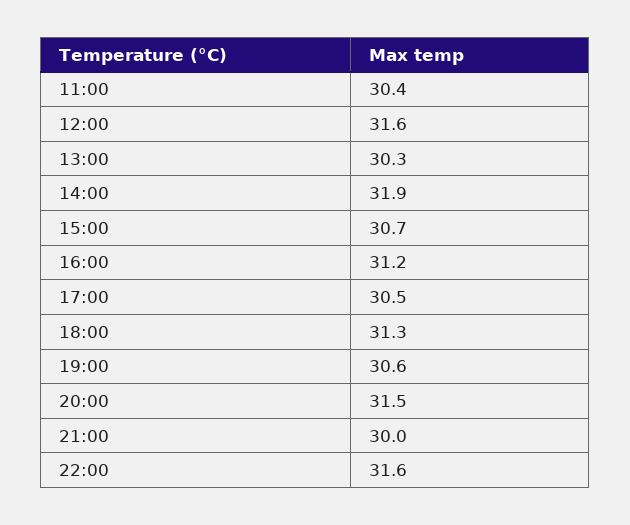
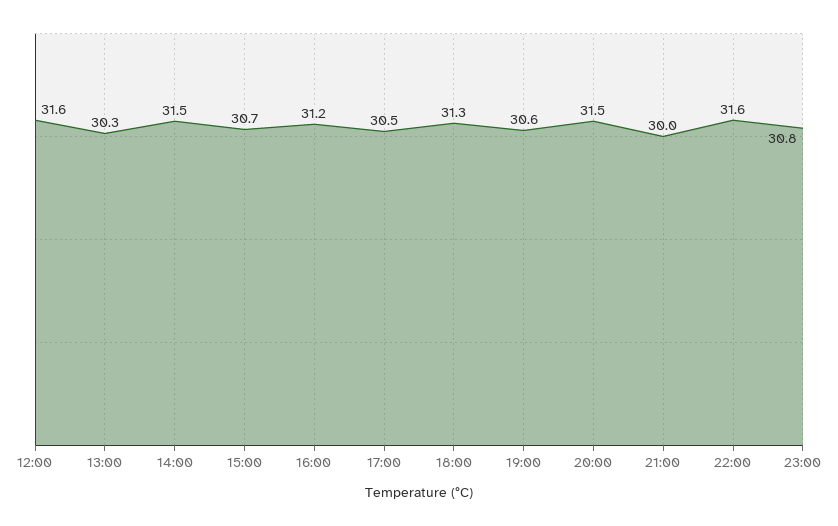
11:00: 30.4 -> none
14:00: 31.9 -> 31.5
23:00: none -> 30.8

